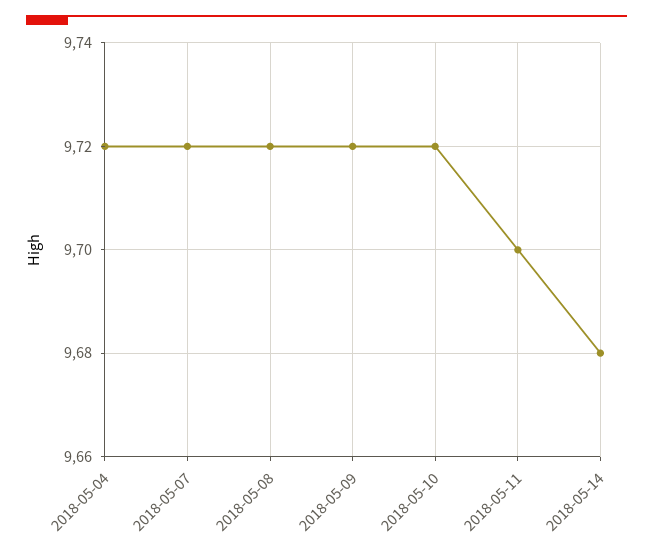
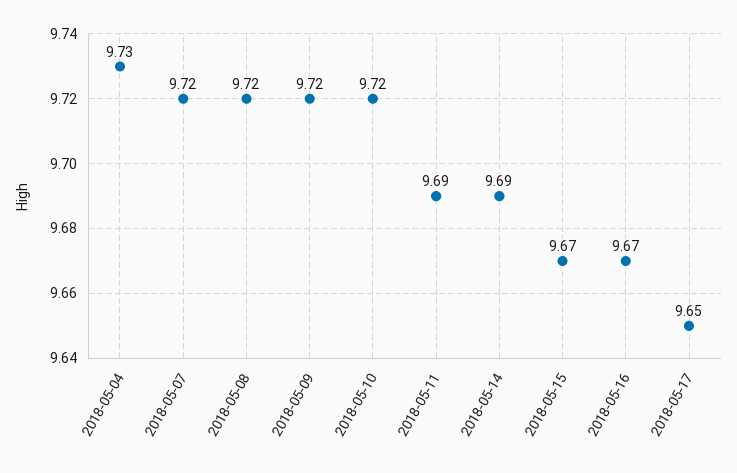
2018-05-04: 9.72 -> 9.73
2018-05-11: 9.7 -> 9.69
2018-05-14: 9.68 -> 9.69
2018-05-15: none -> 9.67
2018-05-16: none -> 9.67
2018-05-17: none -> 9.65

